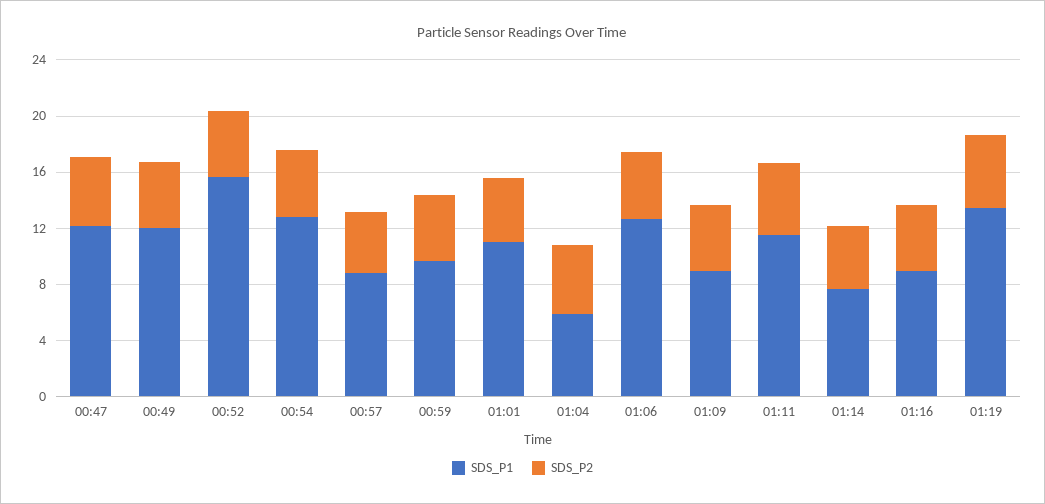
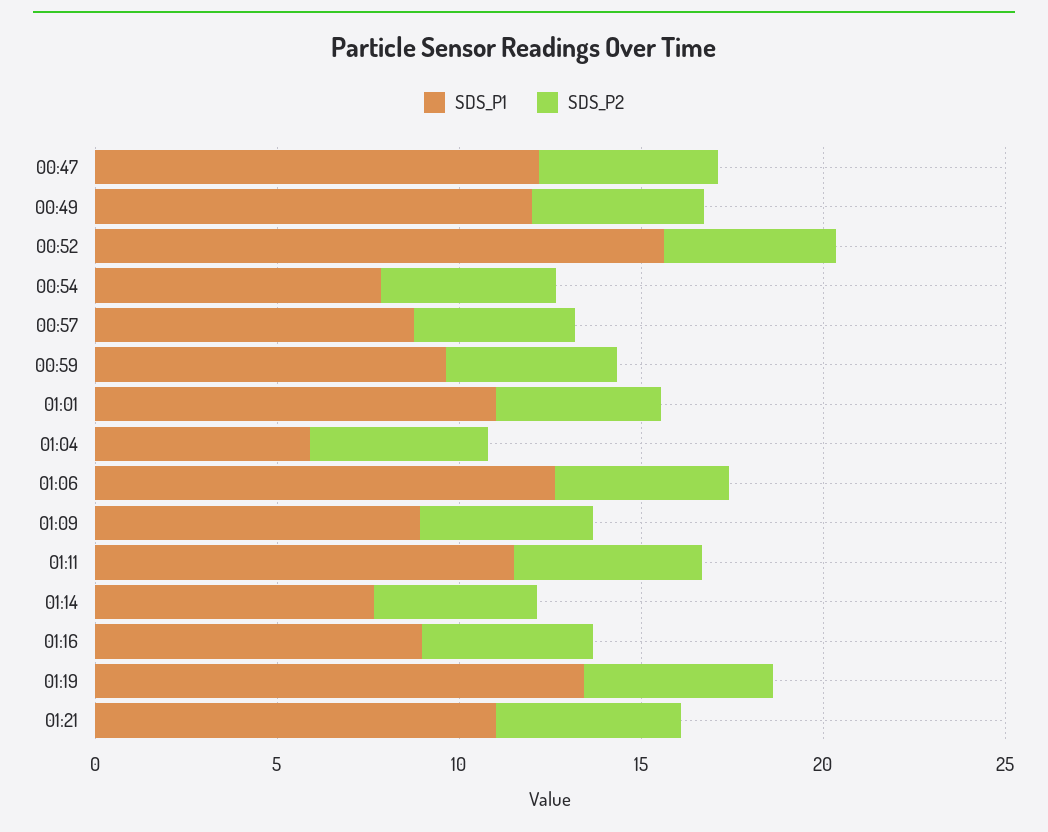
SDS_P1, 00:54: 13 -> 8
SDS_P1, 01:21: none -> 11
SDS_P2, 01:21: none -> 5

